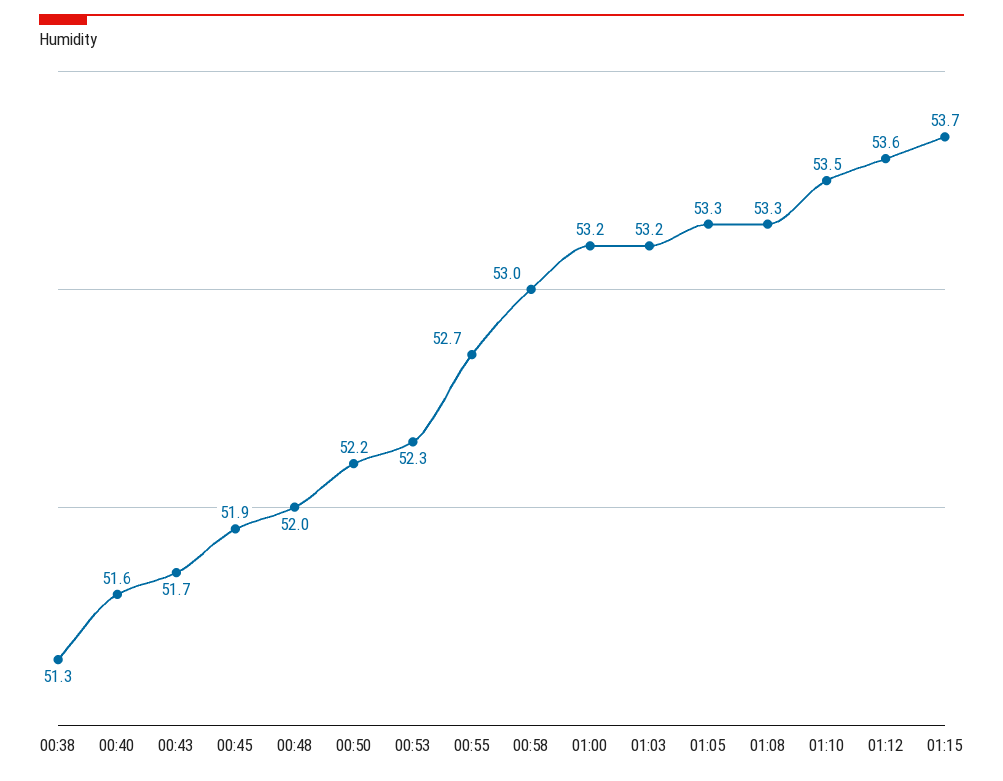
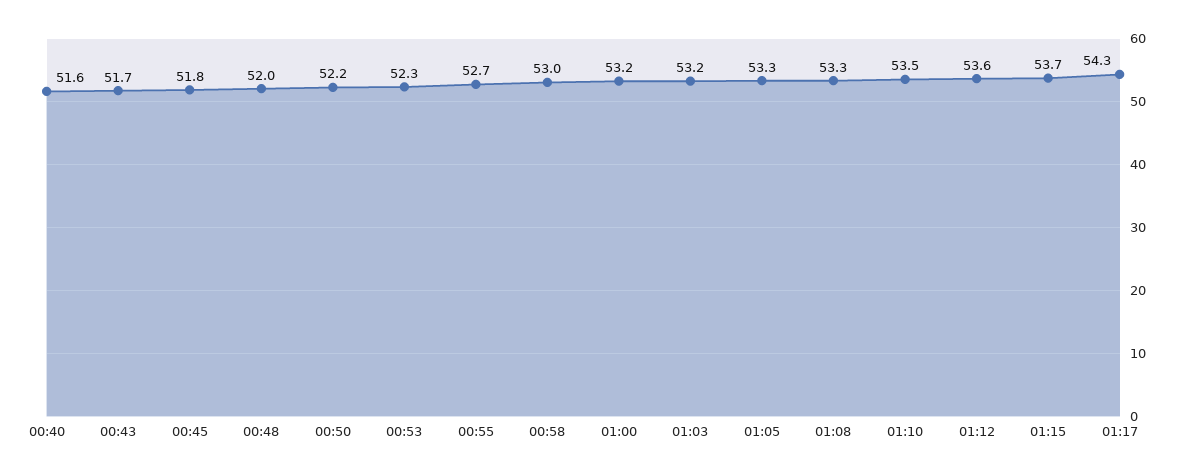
00:38: 51.3 -> none
00:45: 51.9 -> 51.8
01:17: none -> 54.3

